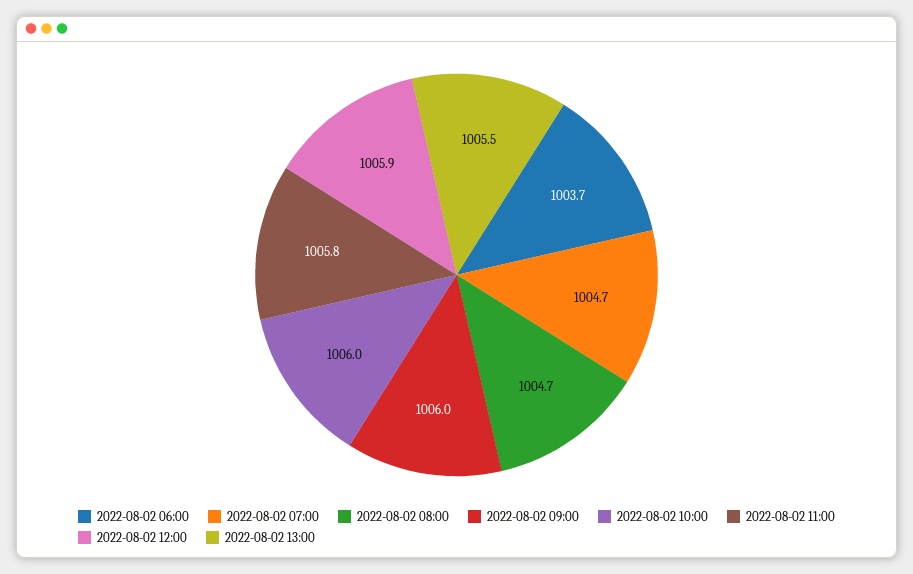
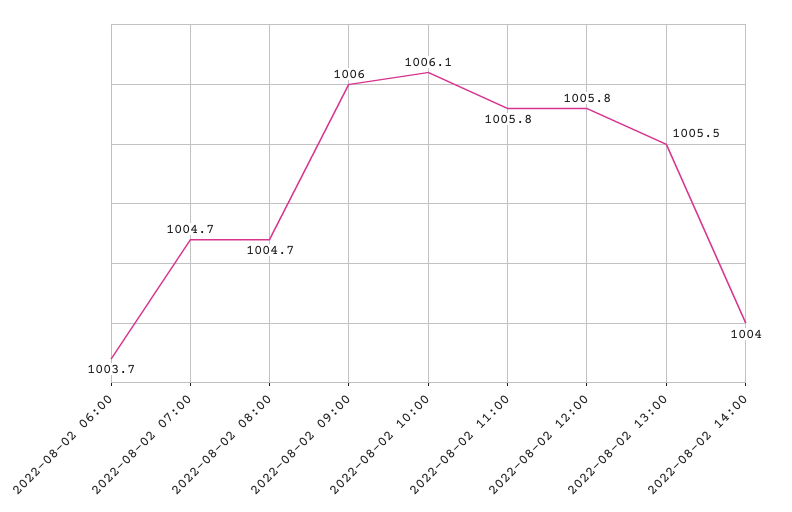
2022-08-02 10:00: 1006 -> 1006.1
2022-08-02 12:00: 1005.9 -> 1005.8
2022-08-02 14:00: none -> 1004

